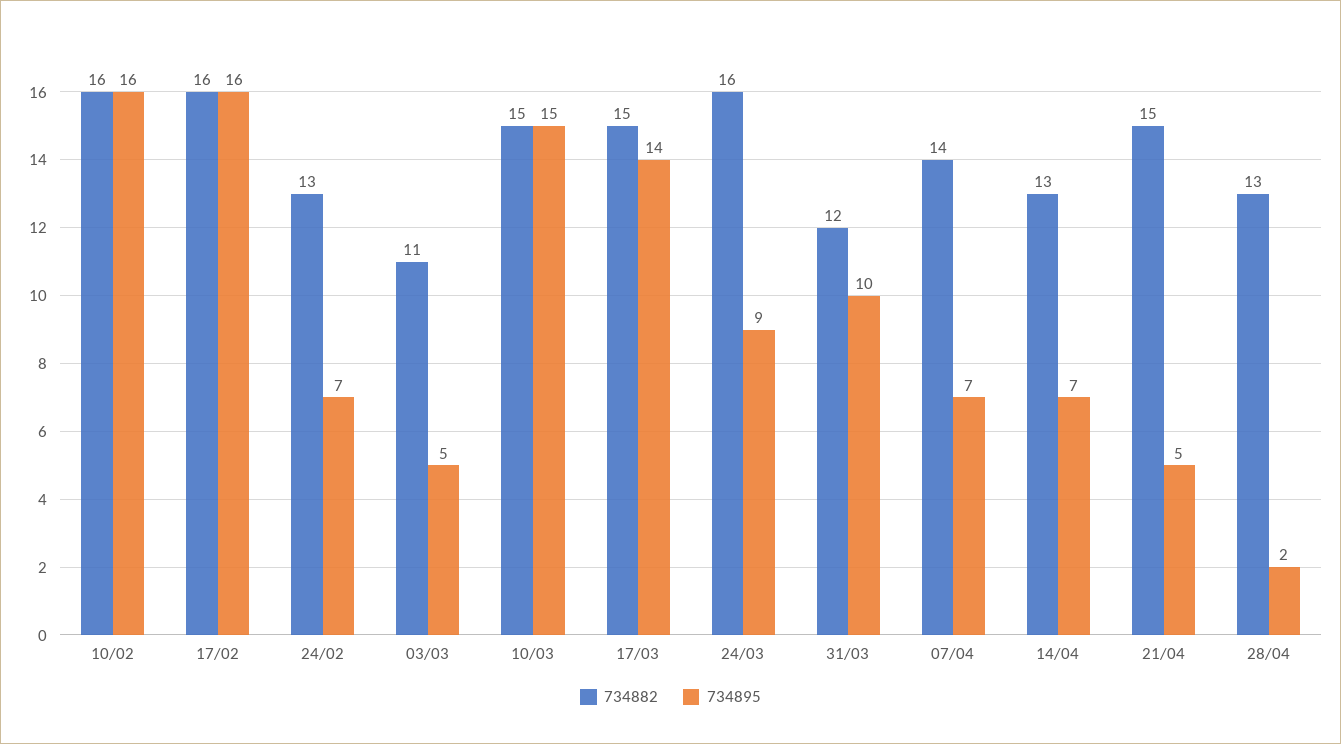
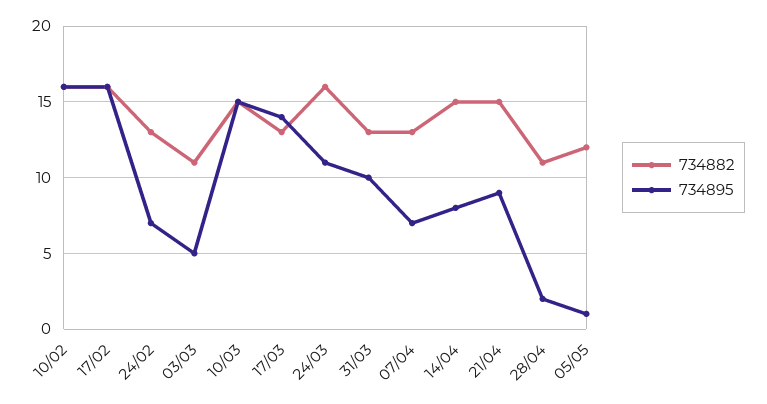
734882, 17/03: 15 -> 13
734895, 24/03: 9 -> 11
734882, 31/03: 12 -> 13
734882, 07/04: 14 -> 13
734882, 14/04: 13 -> 15
734895, 14/04: 7 -> 8
734895, 21/04: 5 -> 9
734882, 28/04: 13 -> 11
734882, 05/05: none -> 12
734895, 05/05: none -> 1

